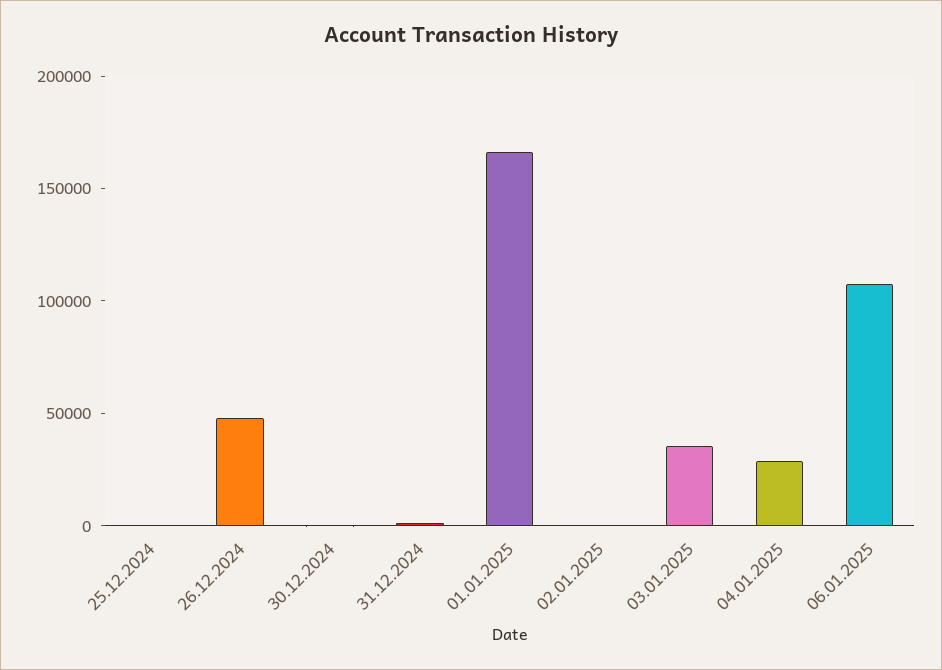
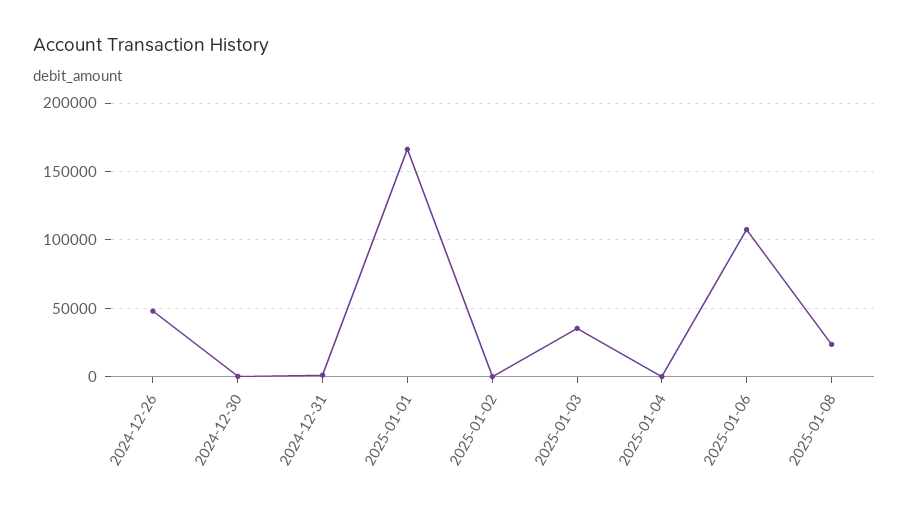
25.12.2024: 0 -> none
04.01.2025: 30000 -> 0
2025-01-08: none -> 25000

